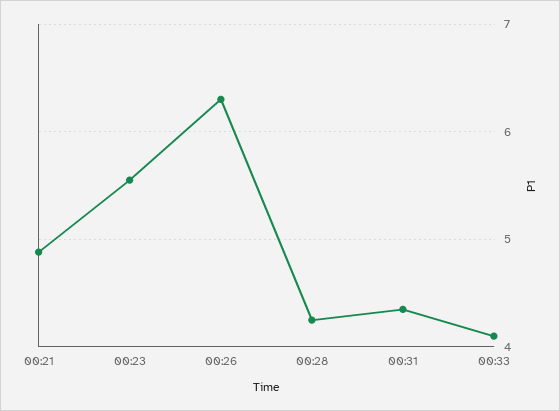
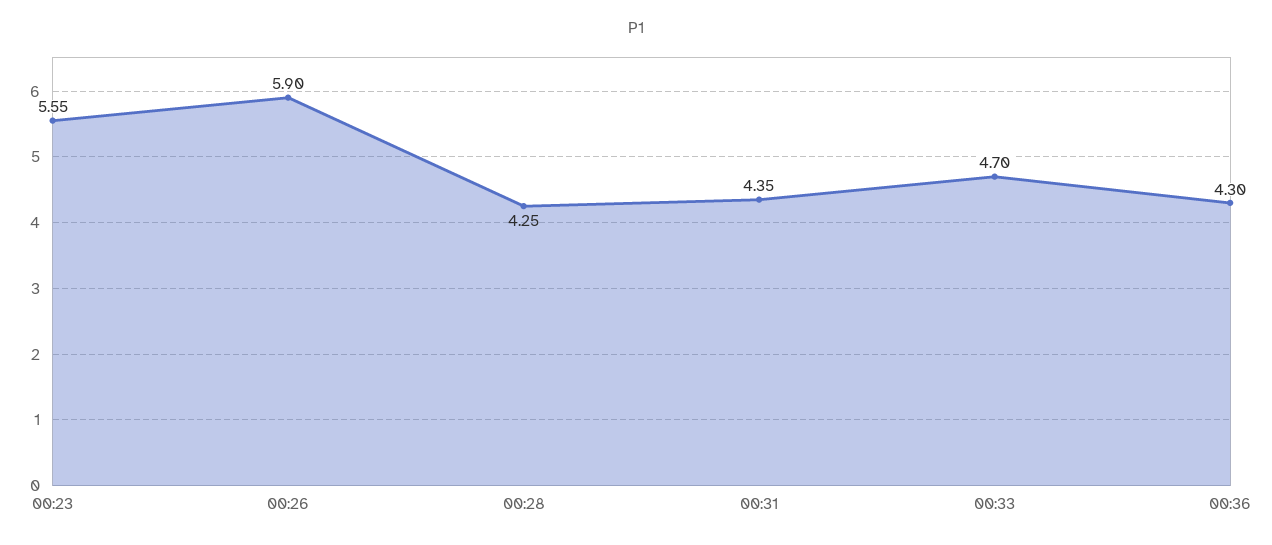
00:21: 4.9 -> none
00:26: 6.3 -> 5.9
00:33: 4.1 -> 4.7
00:36: none -> 4.3

